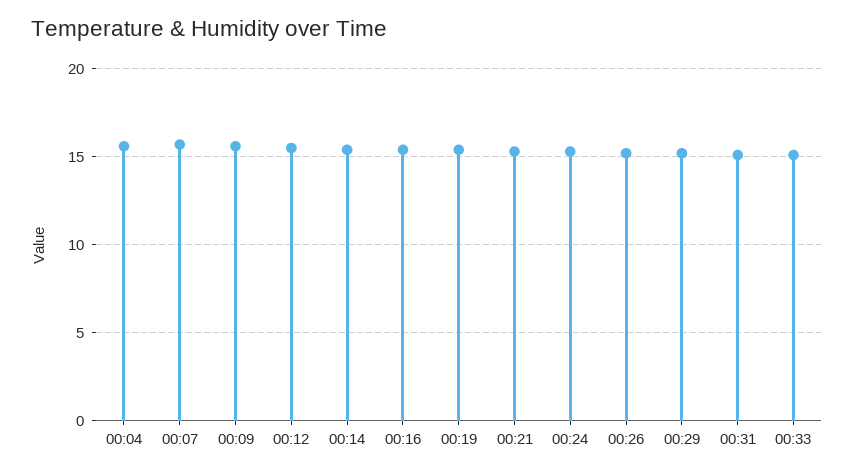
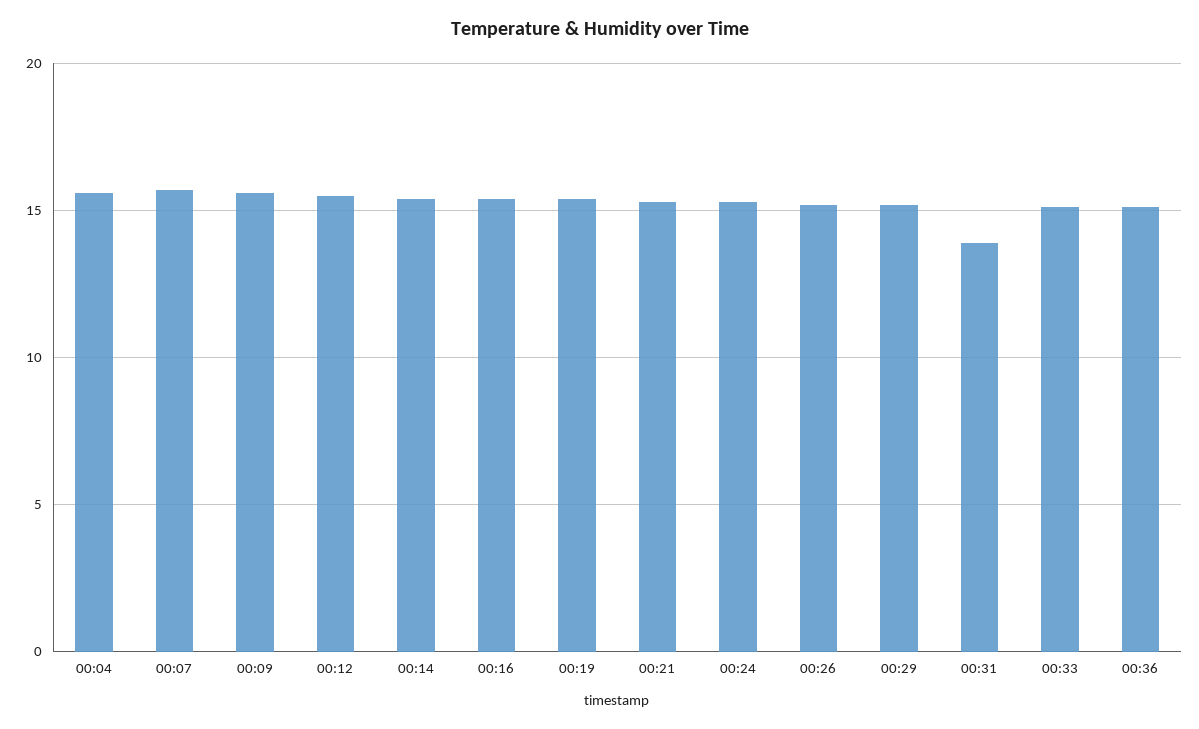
00:31: 15 -> 14
00:36: none -> 15

